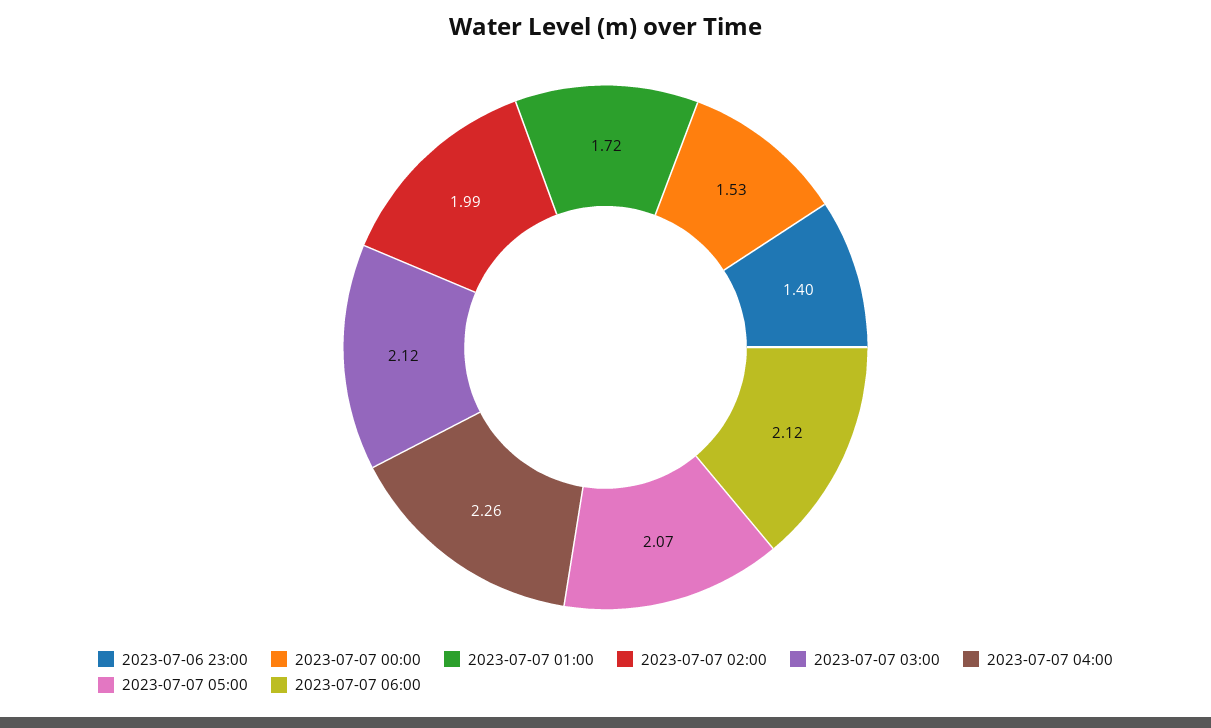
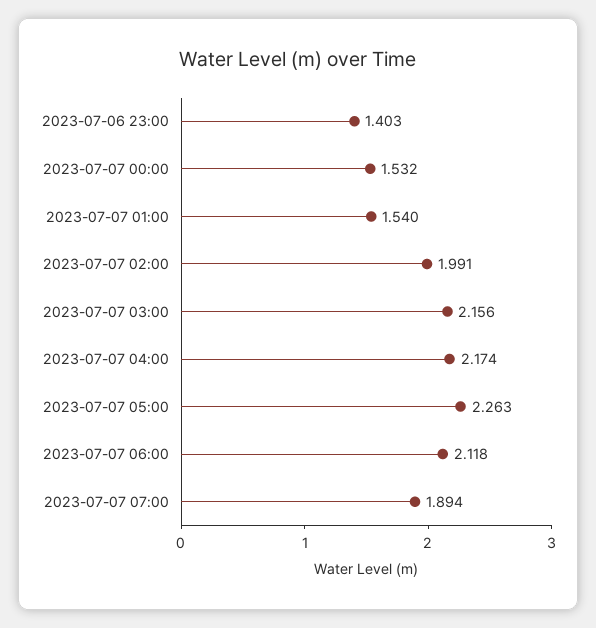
2023-07-07 01:00: 1.72 -> 1.54
2023-07-07 03:00: 2.12 -> 2.156
2023-07-07 04:00: 2.26 -> 2.174
2023-07-07 05:00: 2.07 -> 2.263
2023-07-07 07:00: none -> 1.894

